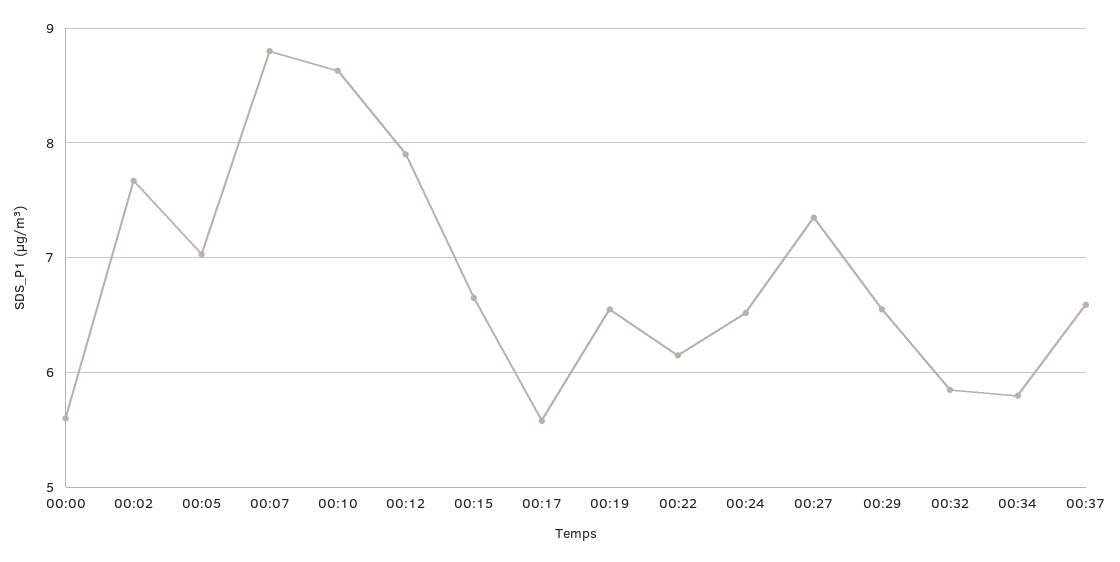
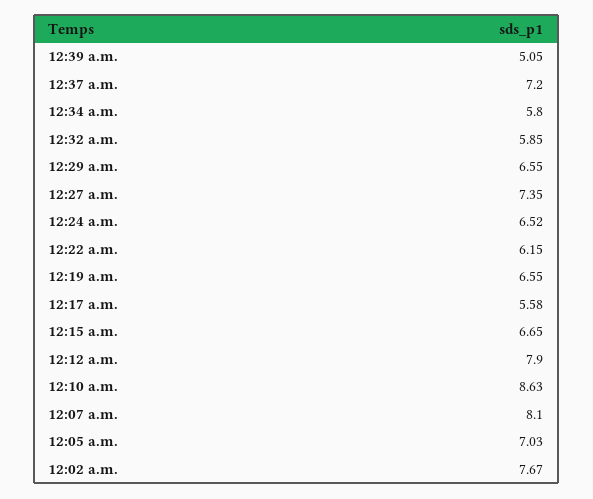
00:00: 5.6 -> none
00:07: 8.8 -> 8.1
00:37: 6.6 -> 7.2
12:39 a.m.: none -> 5.05

